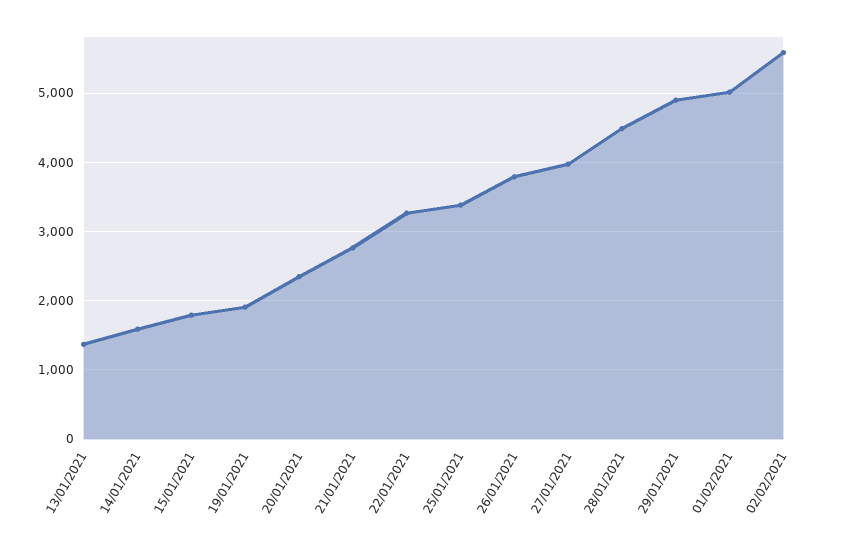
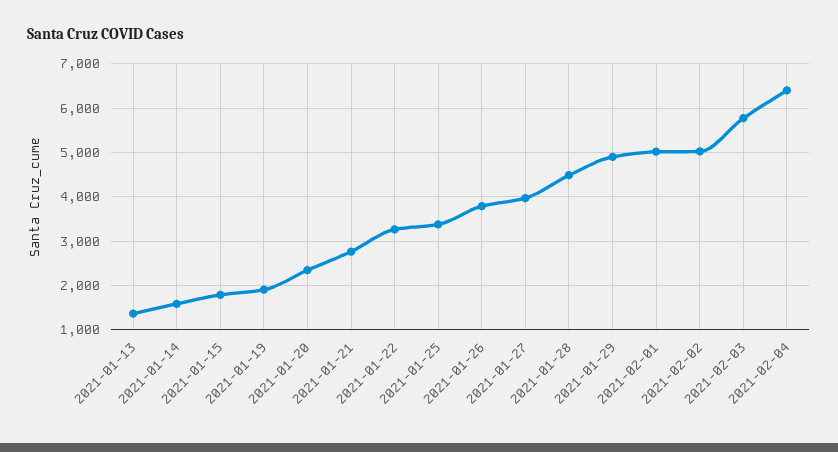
02/02/2021: 5600 -> 5000
2021-02-03: none -> 5800
2021-02-04: none -> 6400

